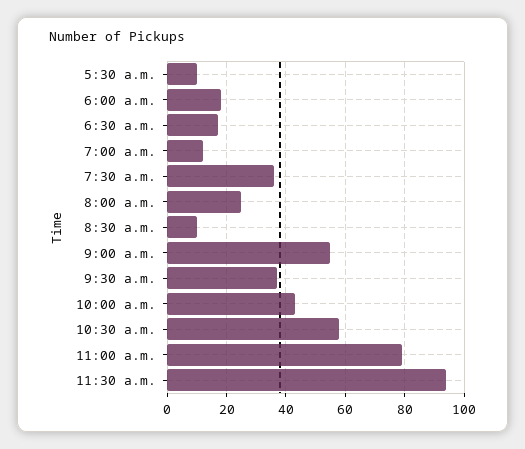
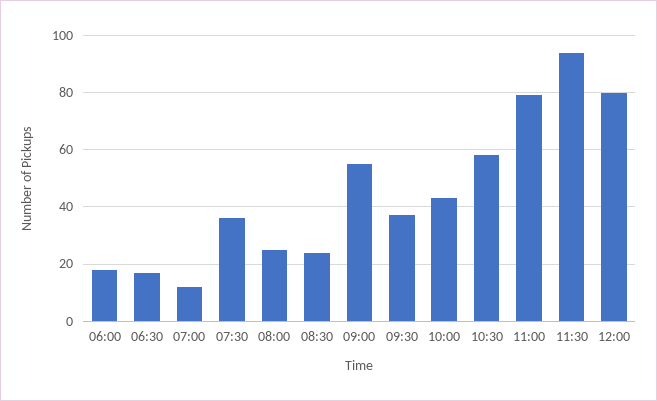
5:30 a.m.: 10 -> none
8:30 a.m.: 10 -> 25
12:00: none -> 80

